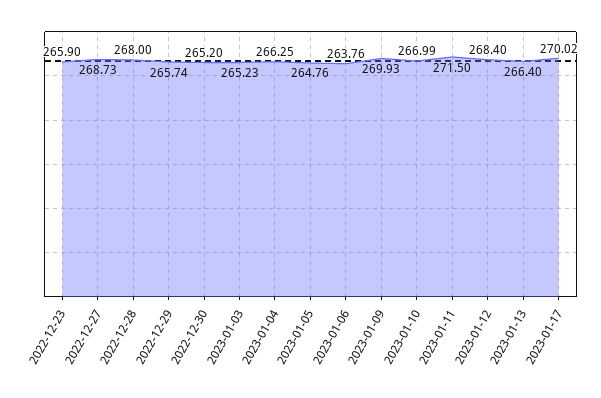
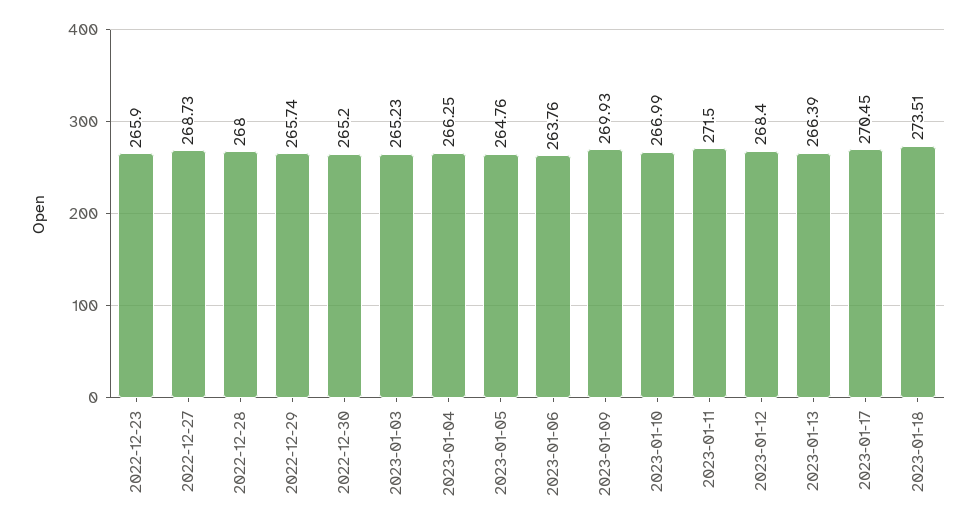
2023-01-13: 266.4 -> 266.39
2023-01-17: 270.02 -> 270.45
2023-01-18: none -> 273.51

